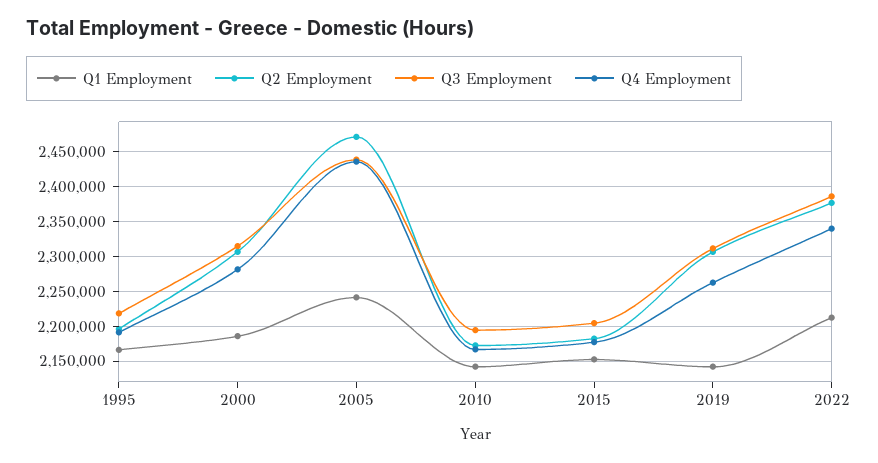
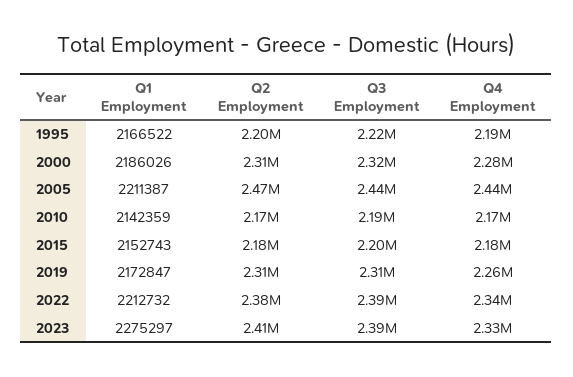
Q1 Employment, 2005: 2240000 -> 2211387
Q1 Employment, 2019: 2140000 -> 2172847
Q1 Employment, 2023: none -> 2275297
Q2 Employment, 2023: none -> 2410000
Q3 Employment, 2023: none -> 2390000
Q4 Employment, 2023: none -> 2330000

